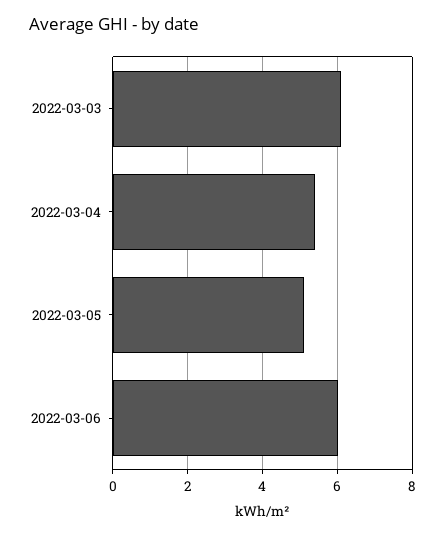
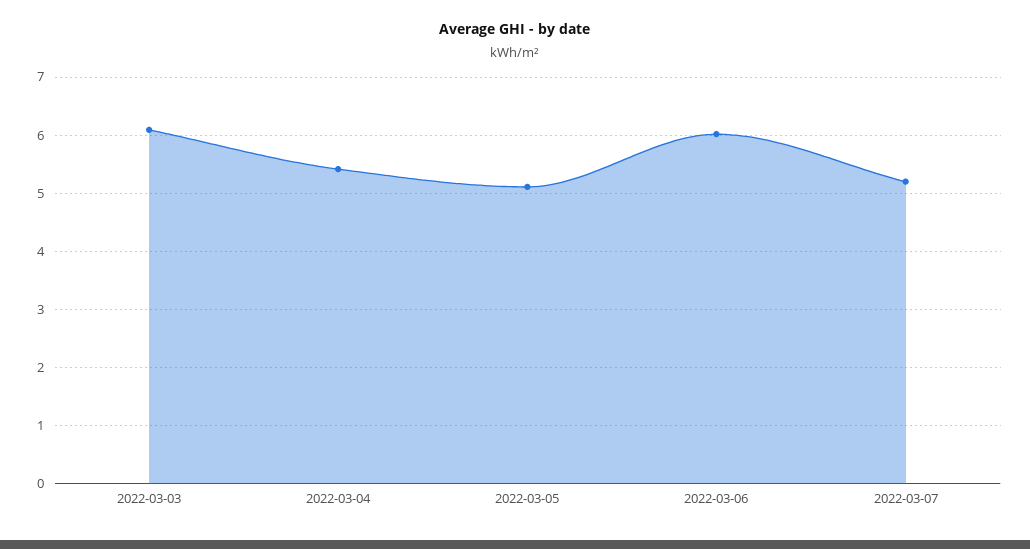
2022-03-07: none -> 5.2

